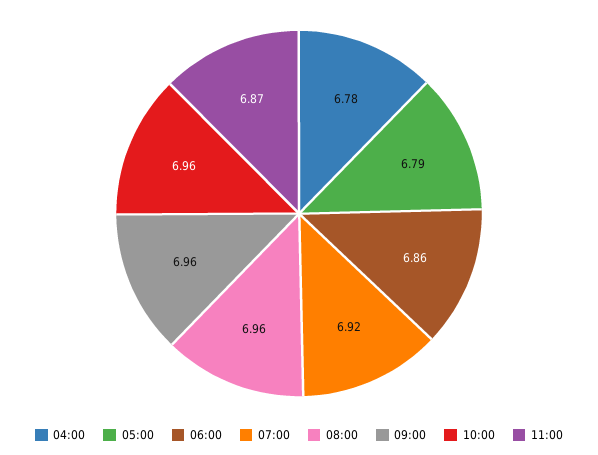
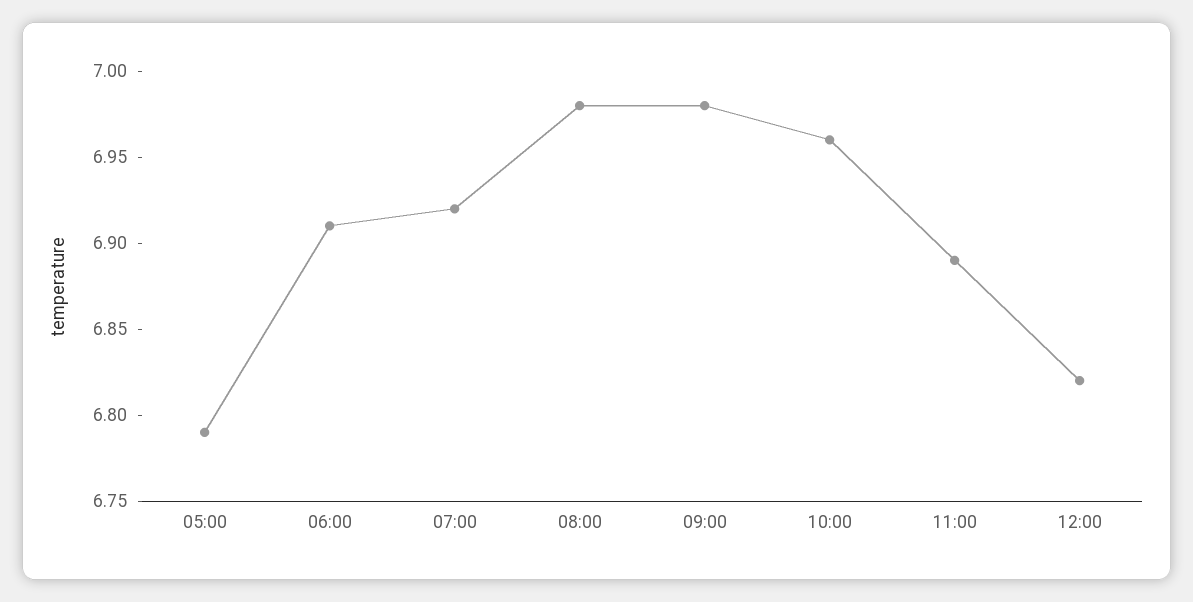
04:00: 6.78 -> none
06:00: 6.86 -> 6.91
08:00: 6.96 -> 6.98
09:00: 6.96 -> 6.98
11:00: 6.87 -> 6.89
12:00: none -> 6.82

